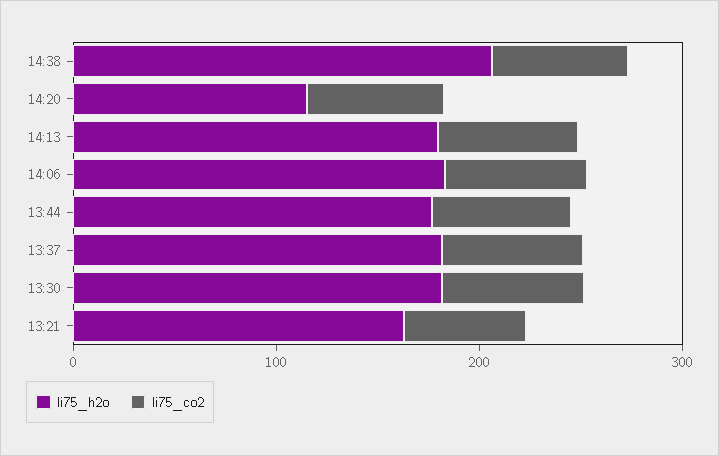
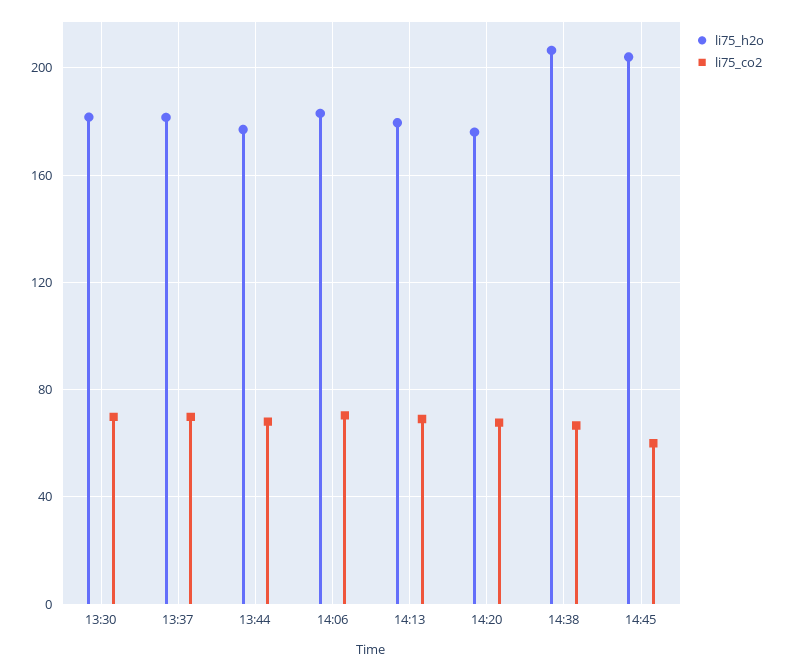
li75_h2o, 14:20: 120 -> 175
li75_h2o, 13:21: 160 -> none
li75_co2, 13:21: 60 -> none
li75_h2o, 14:45: none -> 205
li75_co2, 14:45: none -> 60

